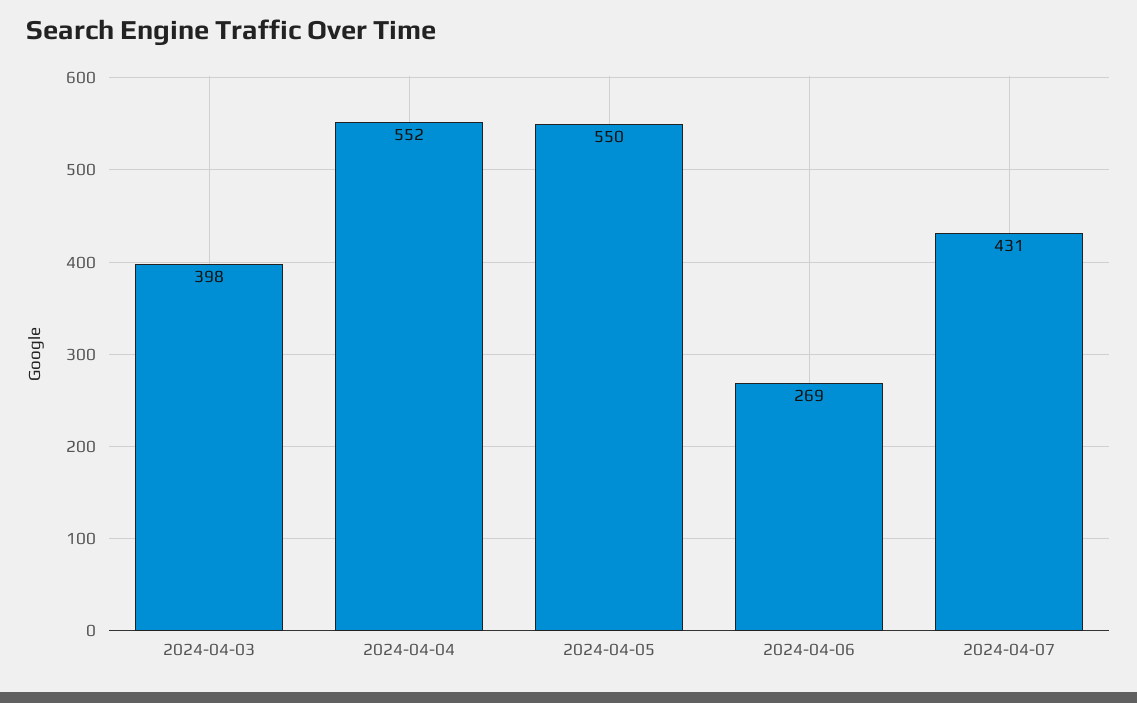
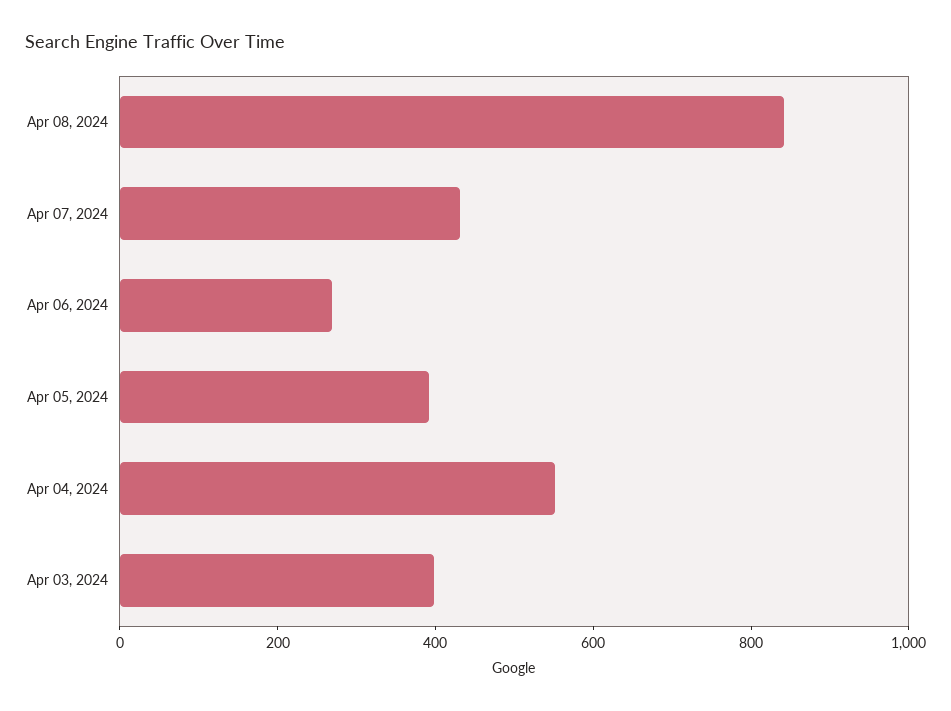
2024-04-05: 550 -> 400
Apr 08, 2024: none -> 850

